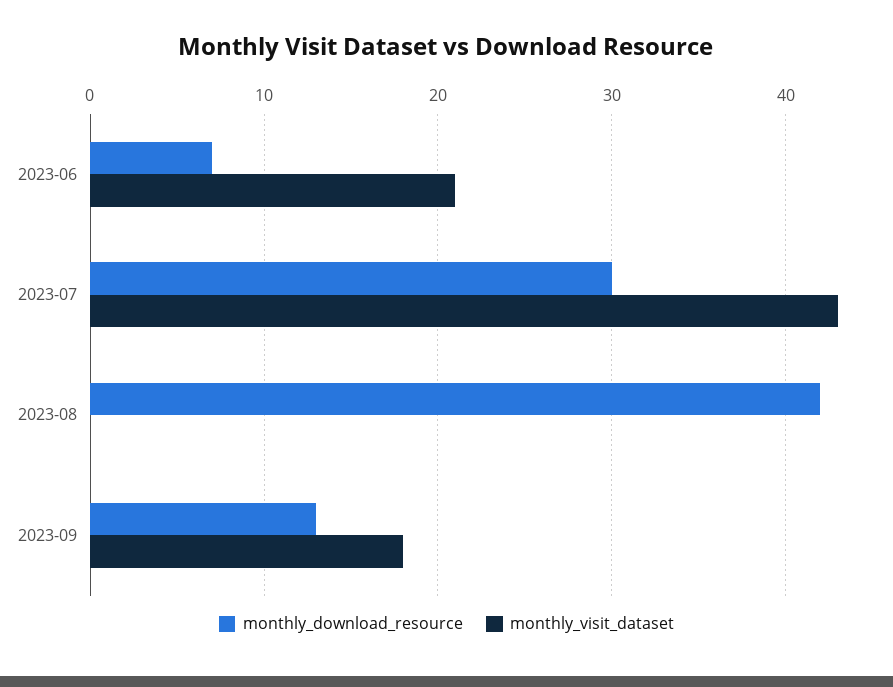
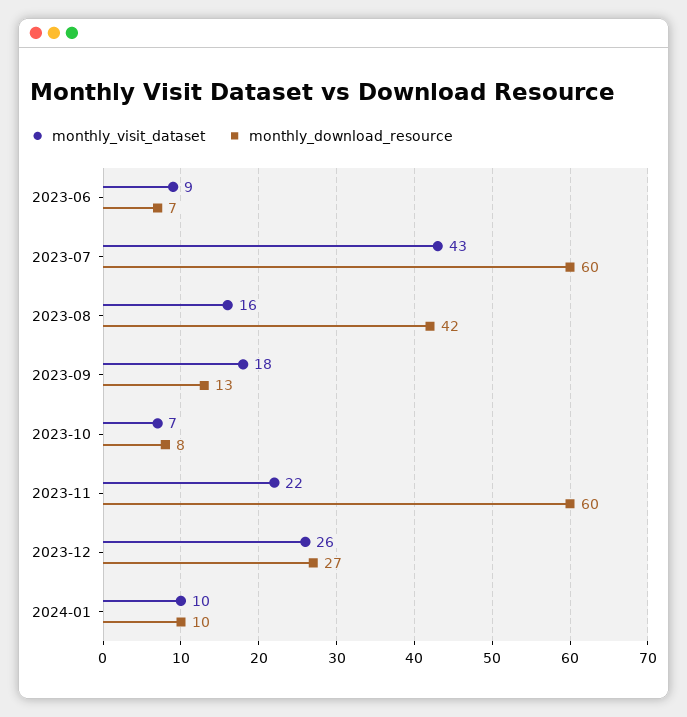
monthly_visit_dataset, 2023-06: 21 -> 9
monthly_download_resource, 2023-07: 30 -> 60
monthly_visit_dataset, 2023-08: 0 -> 16
monthly_visit_dataset, 2023-10: none -> 7
monthly_download_resource, 2023-10: none -> 8
monthly_visit_dataset, 2023-11: none -> 22
monthly_download_resource, 2023-11: none -> 60
monthly_visit_dataset, 2023-12: none -> 26
monthly_download_resource, 2023-12: none -> 27
monthly_visit_dataset, 2024-01: none -> 10
monthly_download_resource, 2024-01: none -> 10

